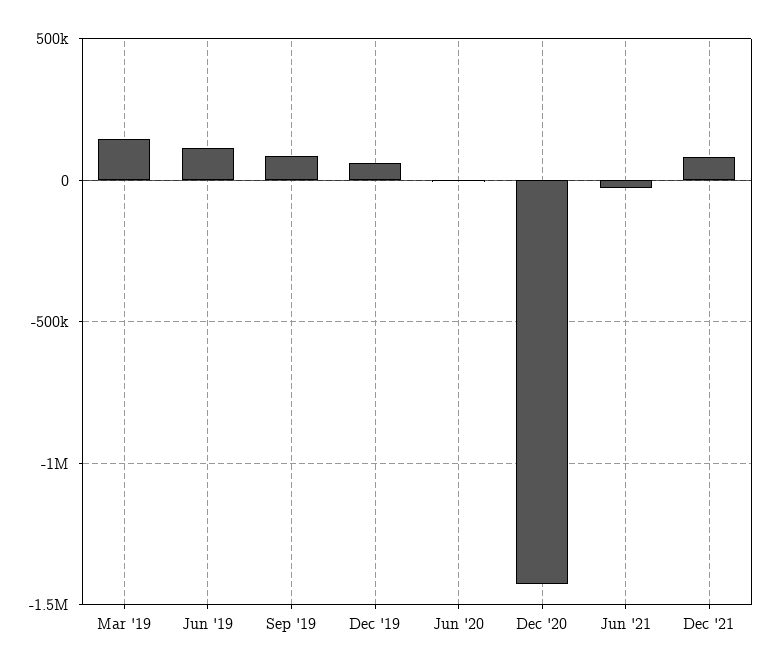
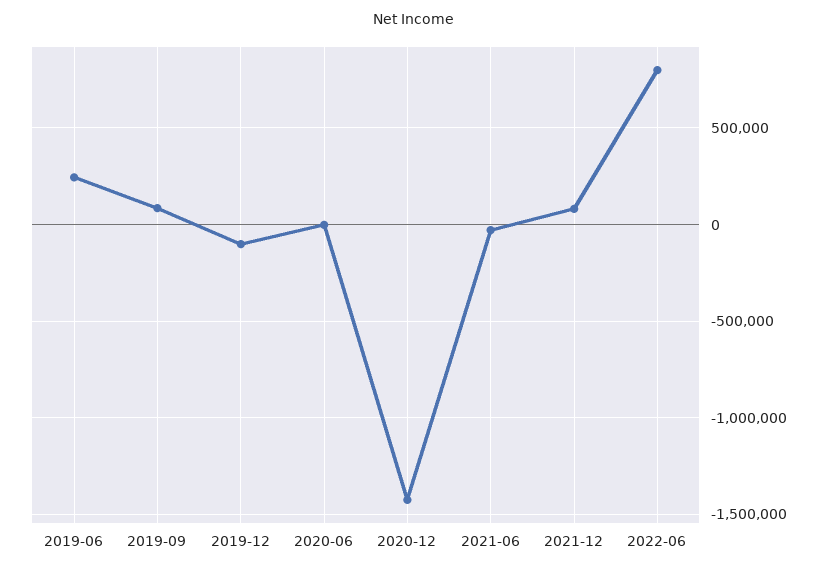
Mar '19: 150000 -> none
Jun '19: 100000 -> 250000
Dec '19: 50000 -> -100000
2022-06: none -> 800000

